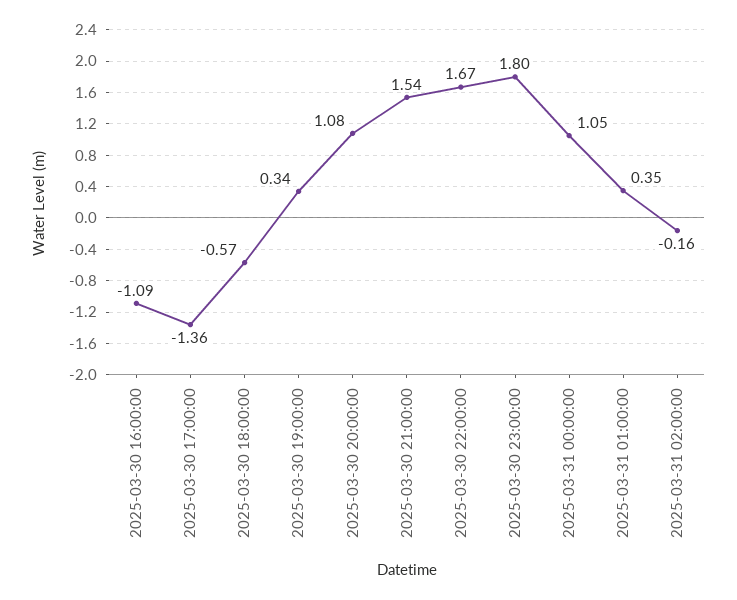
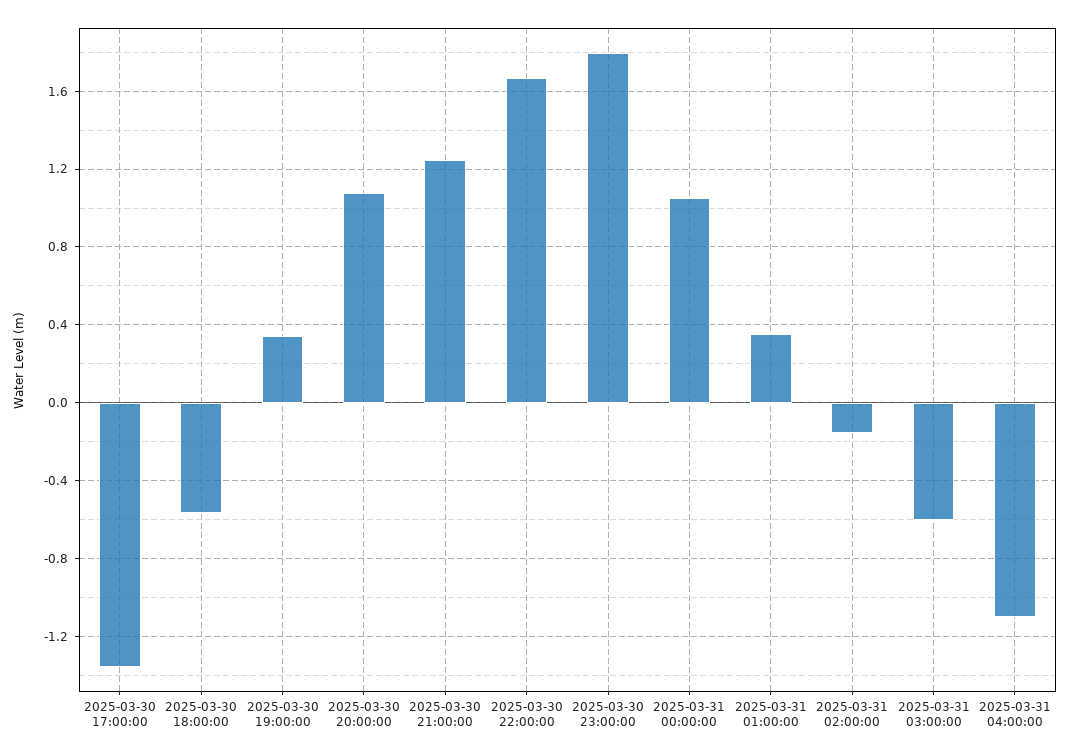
2025-03-30 16:00:00: -1.09 -> none
2025-03-30 21:00:00: 1.54 -> 1.25
2025-03-31 03:00:00: none -> -0.6
2025-03-31 04:00:00: none -> -1.1

